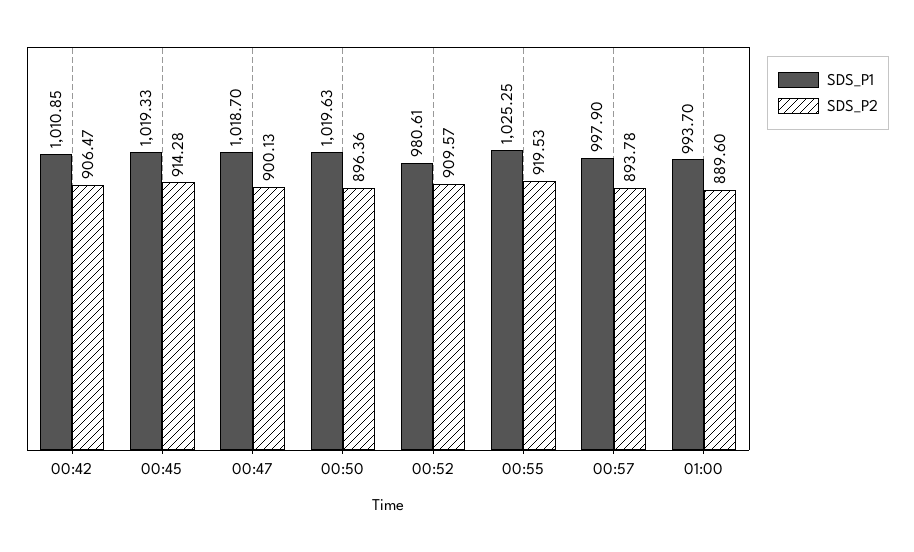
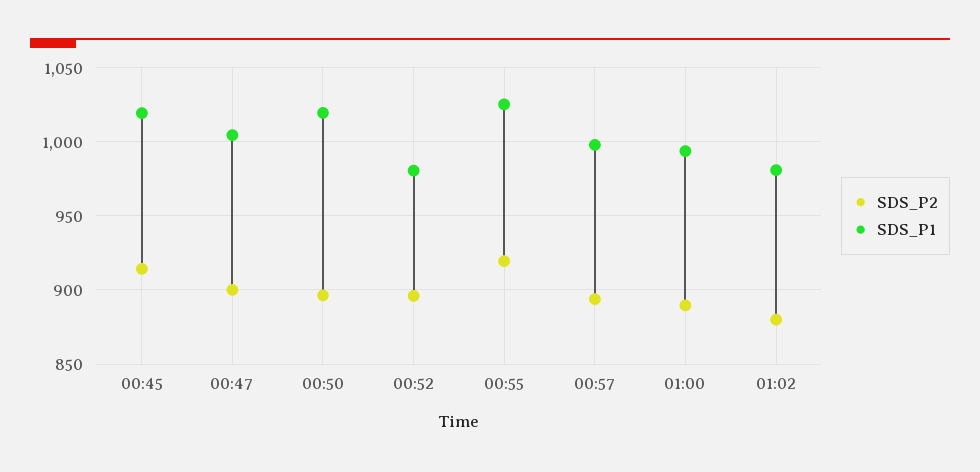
SDS_P1, 00:42: 1010.85 -> none
SDS_P2, 00:42: 906.47 -> none
SDS_P1, 00:47: 1018.7 -> 1005
SDS_P2, 00:52: 909.57 -> 895
SDS_P2, 01:02: none -> 880
SDS_P1, 01:02: none -> 980

